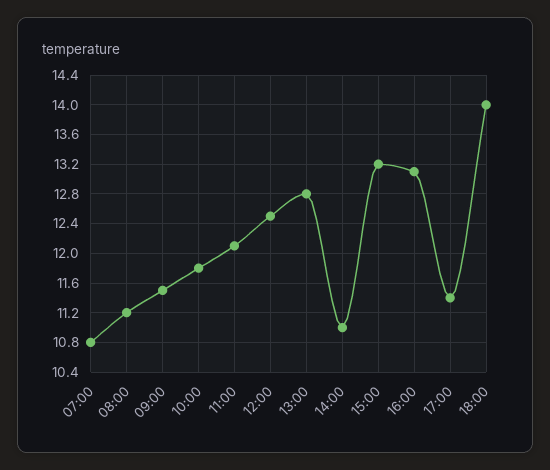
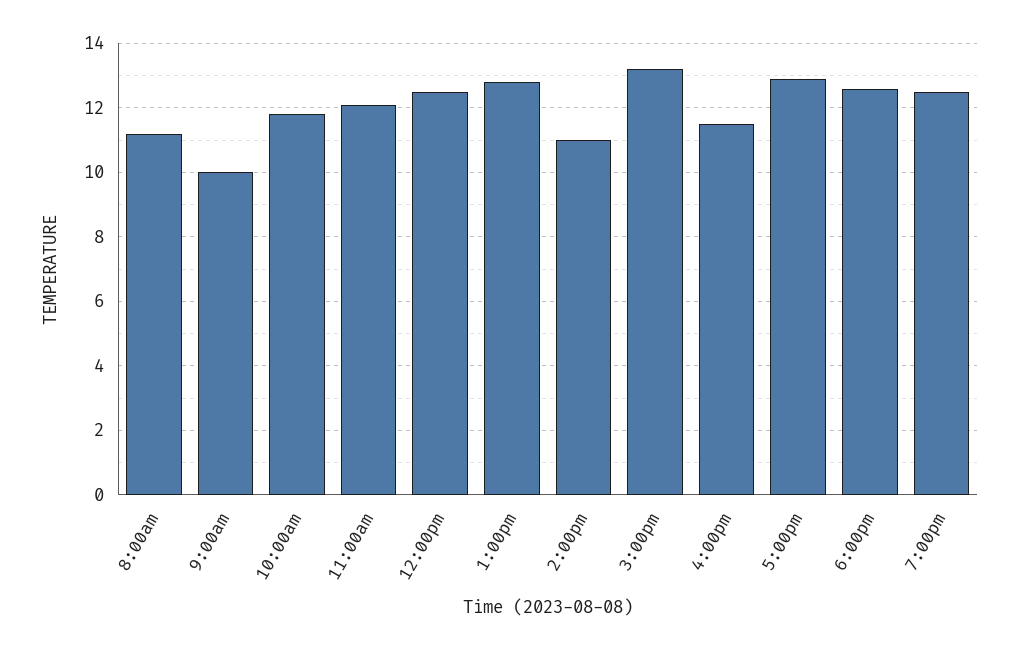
07:00: 10.8 -> none
09:00: 11.5 -> 10
16:00: 13.1 -> 11.5
17:00: 11.4 -> 13
18:00: 14 -> 12.5
7:00pm: none -> 12.5

